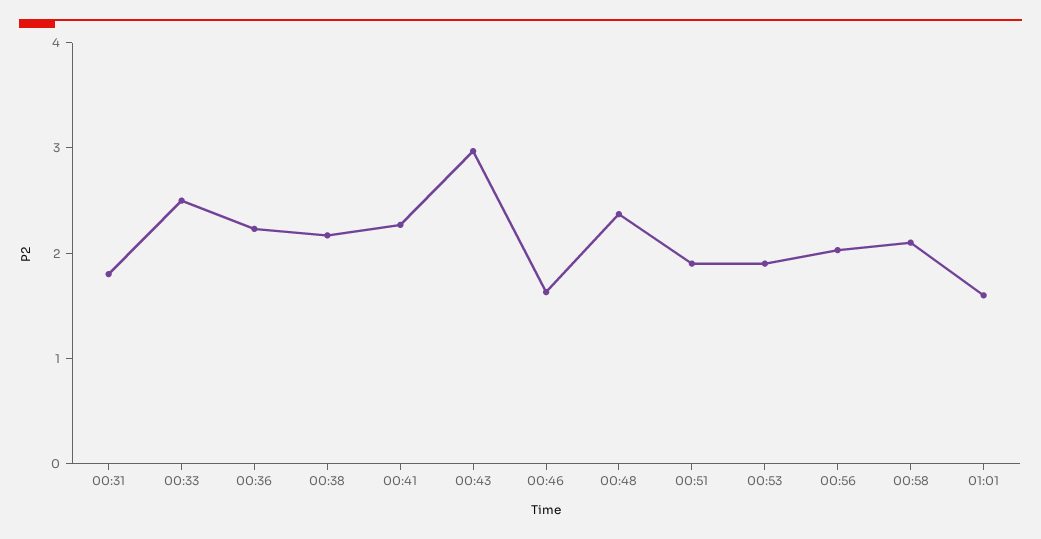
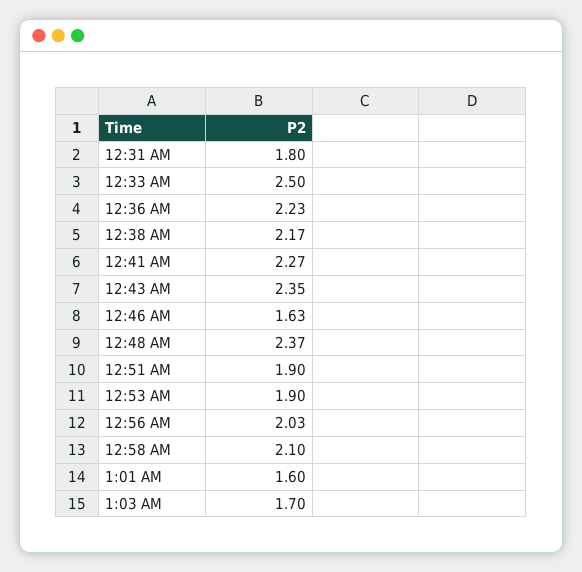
00:43: 3 -> 2.35
1:03 AM: none -> 1.7

